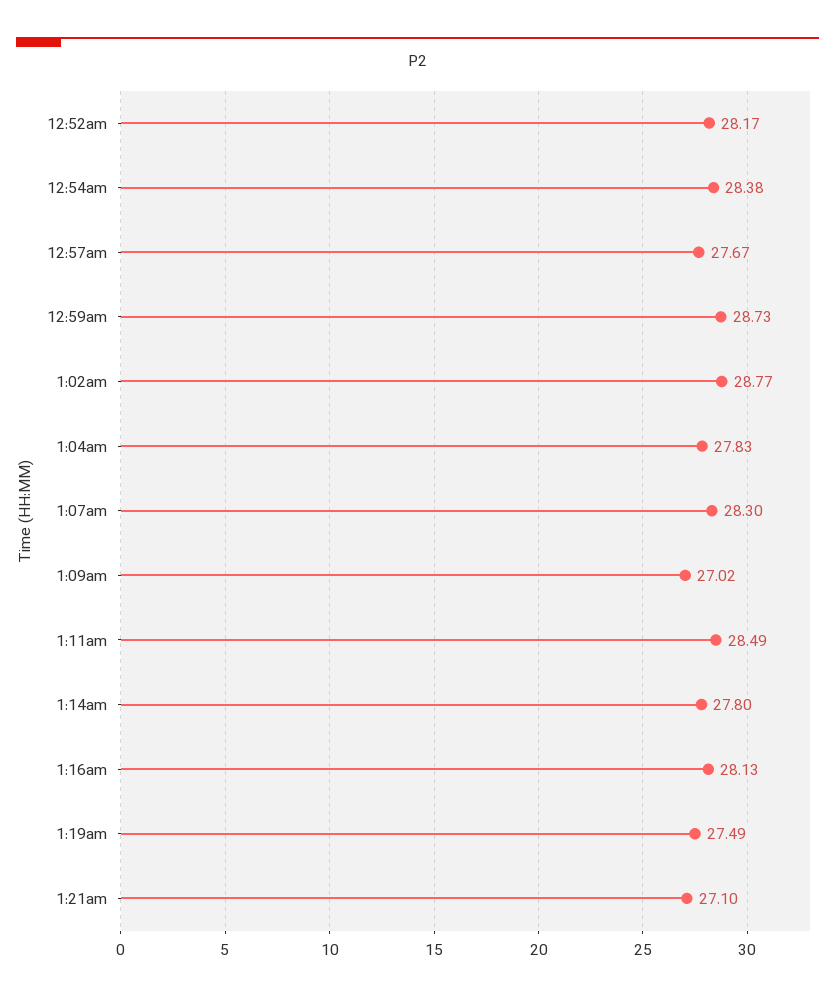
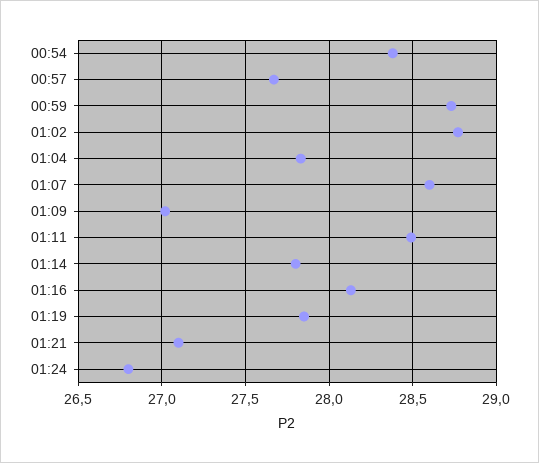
12:52am: 28.17 -> none
1:07am: 28.3 -> 28.6
1:19am: 27.49 -> 27.85
01:24: none -> 26.8

